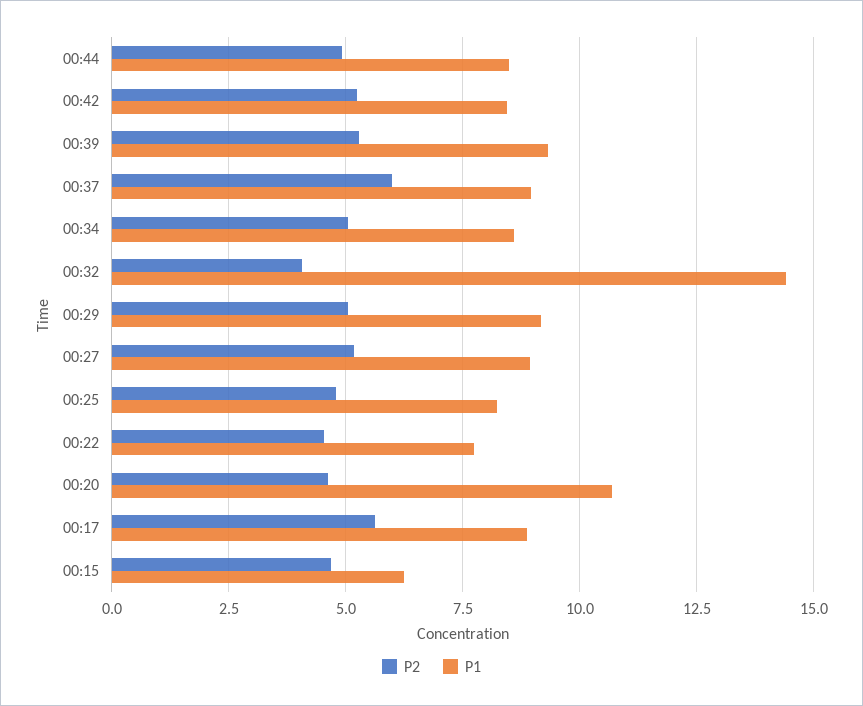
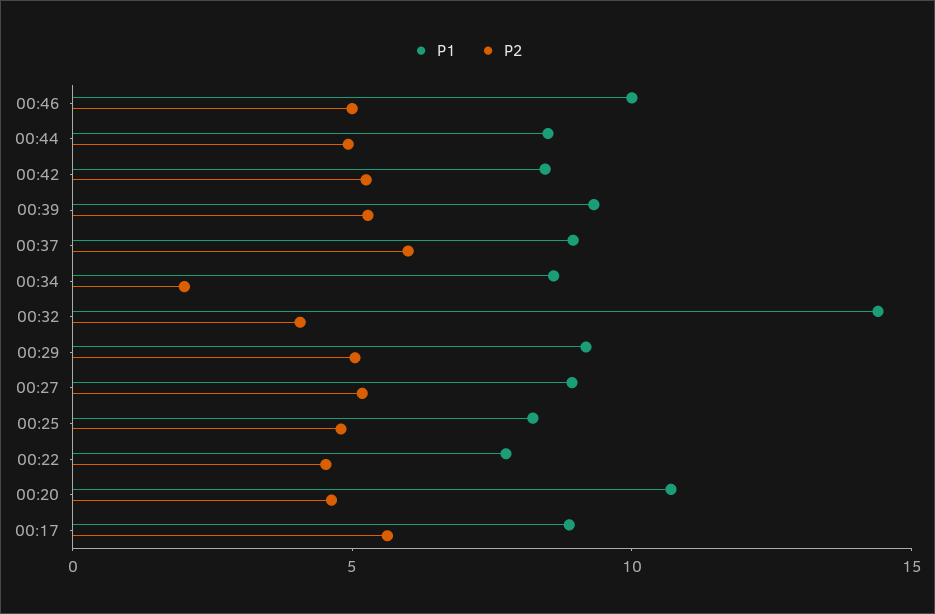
P2, 00:34: 5 -> 2
P2, 00:15: 4.75 -> none
P1, 00:15: 6.25 -> none
P1, 00:46: none -> 10
P2, 00:46: none -> 5

